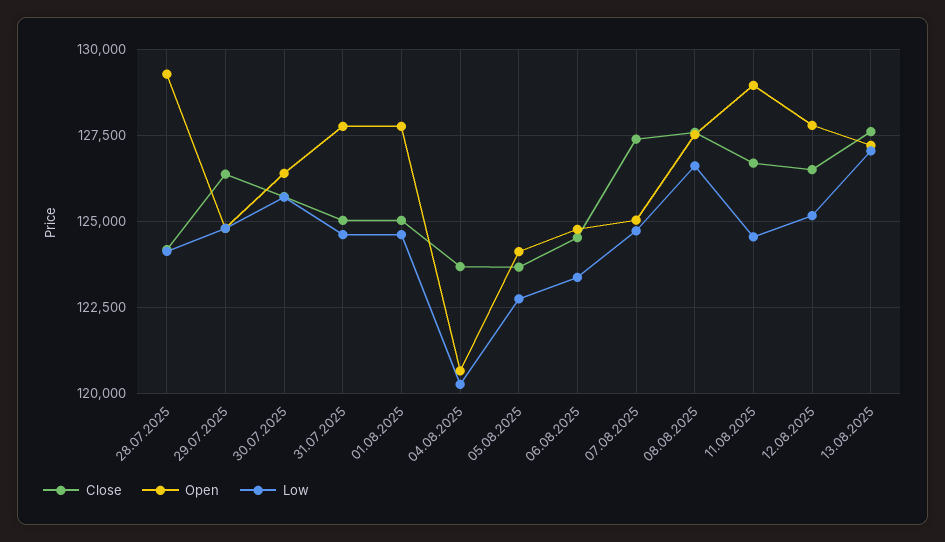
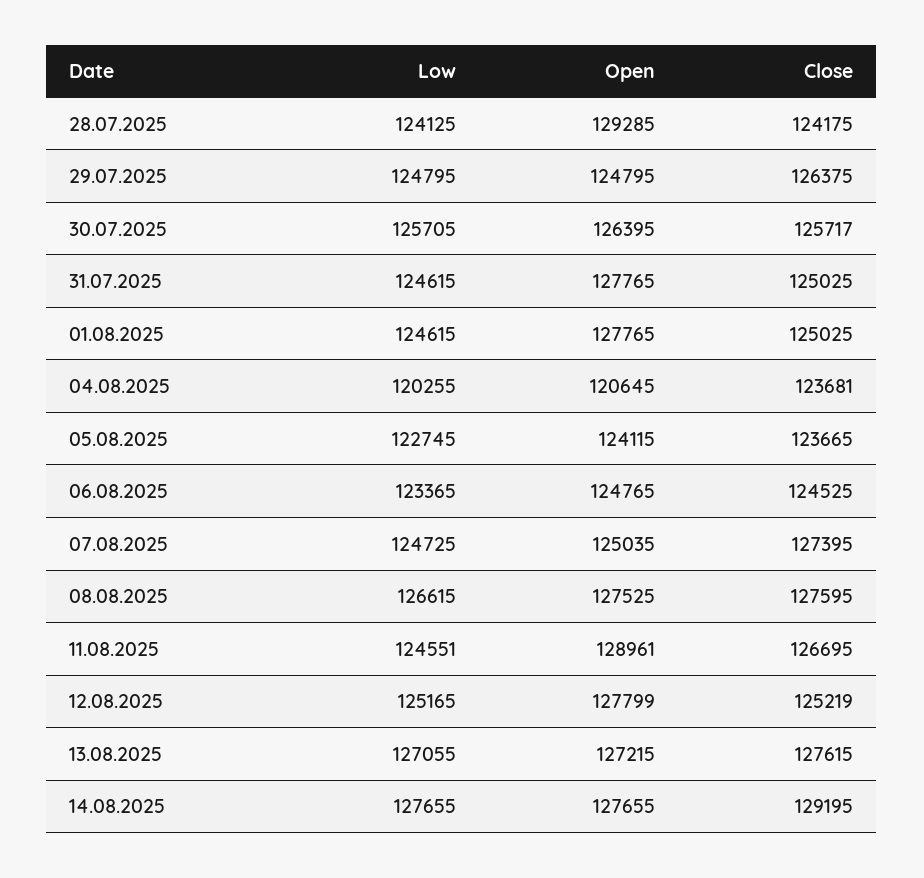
Close, 12.08.2025: 126500 -> 125219
Low, 14.08.2025: none -> 127655
Open, 14.08.2025: none -> 127655
Close, 14.08.2025: none -> 129195

